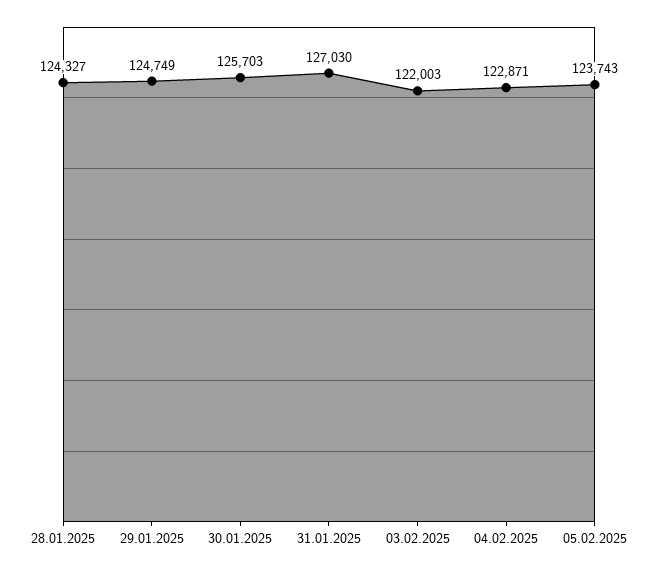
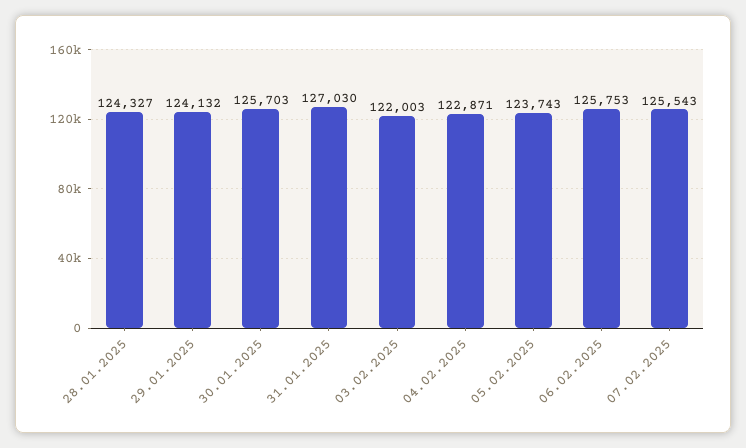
29.01.2025: 124749 -> 124132
06.02.2025: none -> 125753
07.02.2025: none -> 125543

